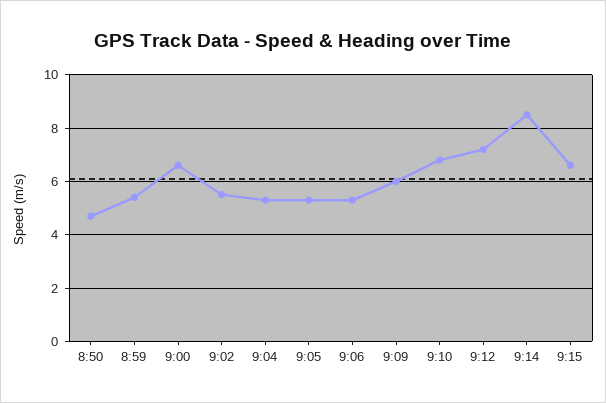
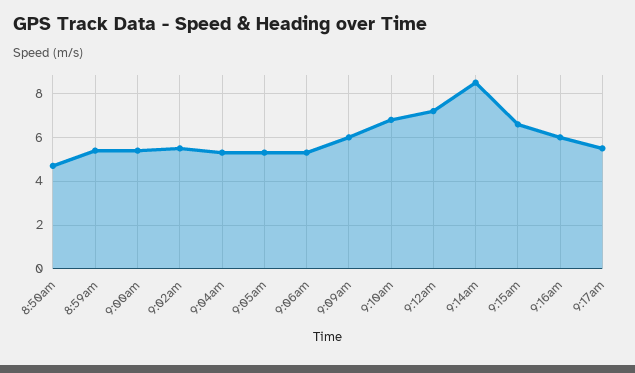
9:00: 6.5 -> 5.5
9:16am: none -> 6
9:17am: none -> 5.5

